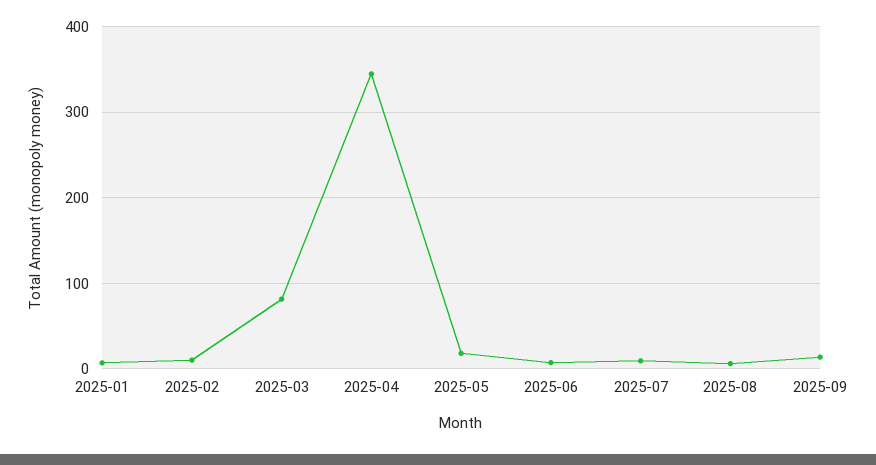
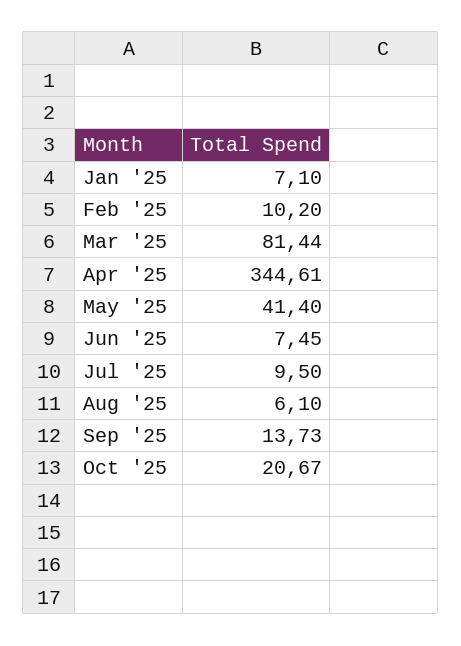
2025-05: 20 -> 41.4
Oct '25: none -> 20.67

